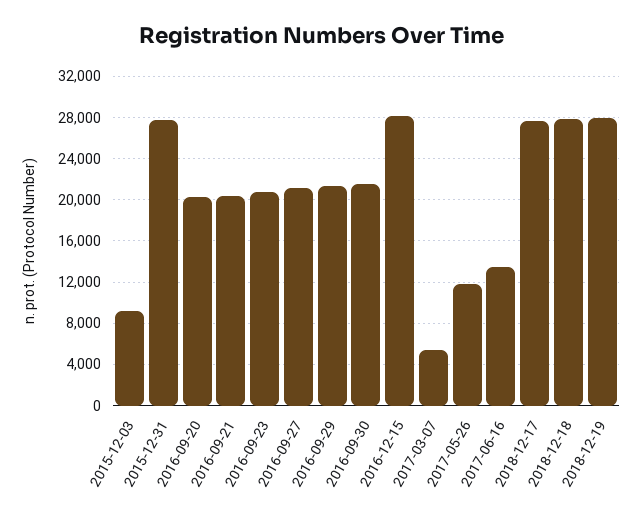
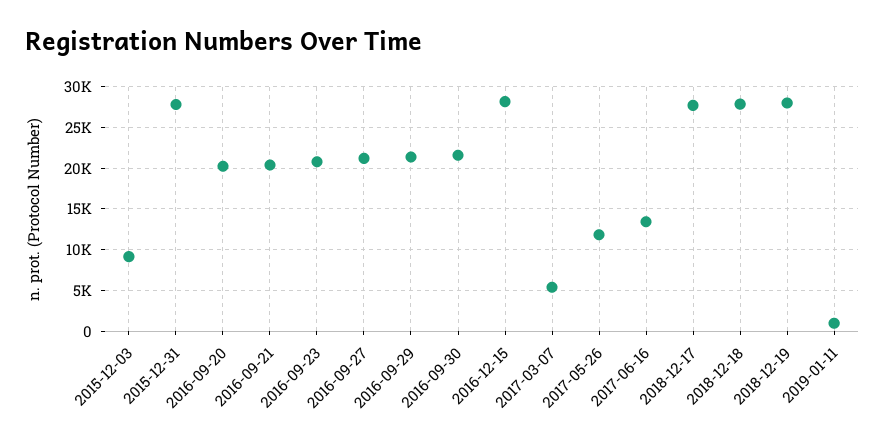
2019-01-11: none -> 1000

